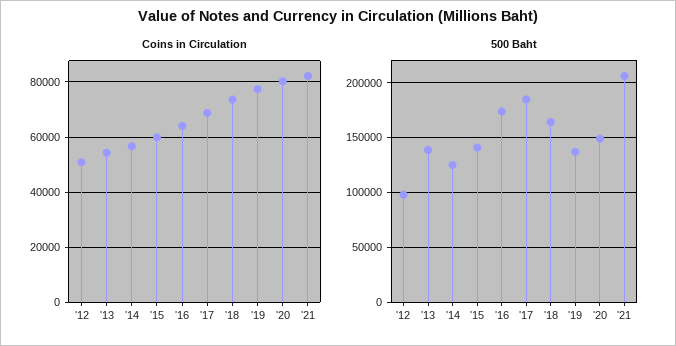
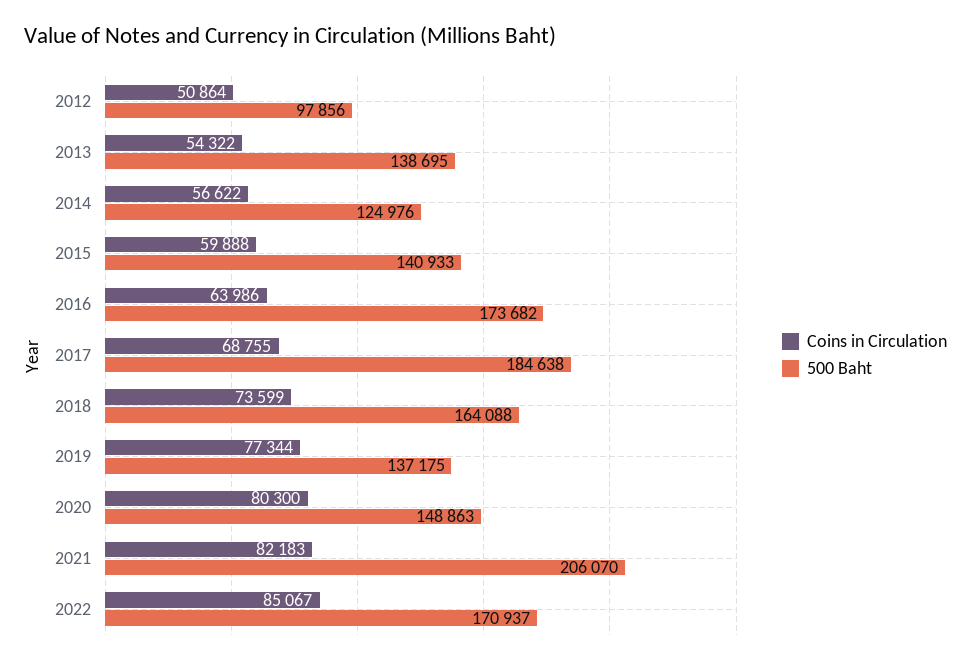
Coins in Circulation, 2022: none -> 85067
500 Baht, 2022: none -> 170937

